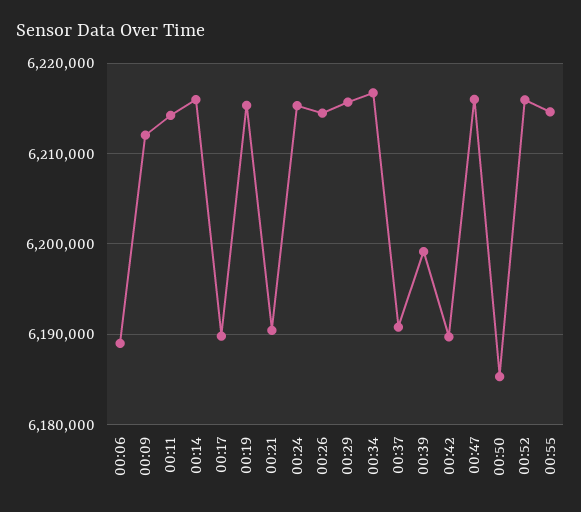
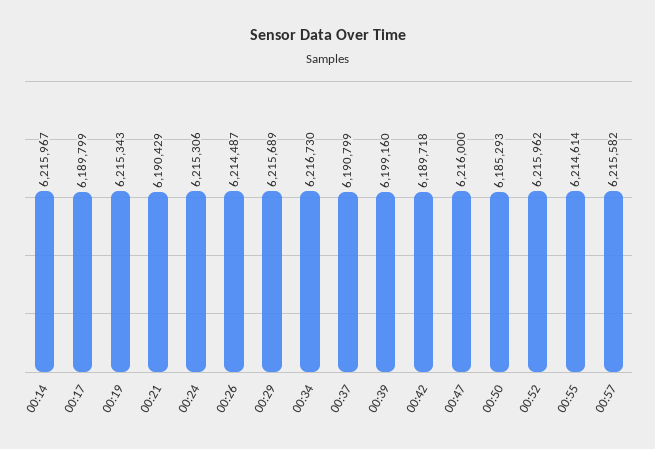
00:06: 6189000 -> none
00:09: 6212000 -> none
00:11: 6214000 -> none
00:57: none -> 6215582

